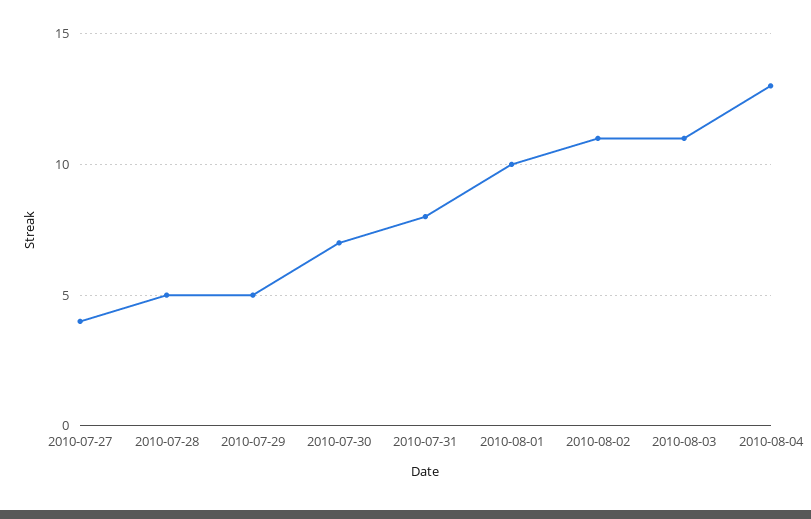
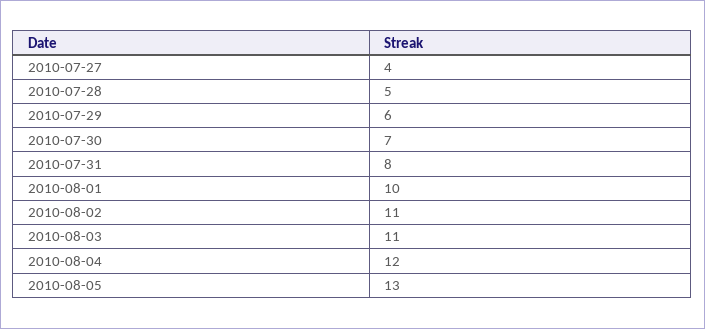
2010-07-29: 5 -> 6
2010-08-04: 13 -> 12
2010-08-05: none -> 13

